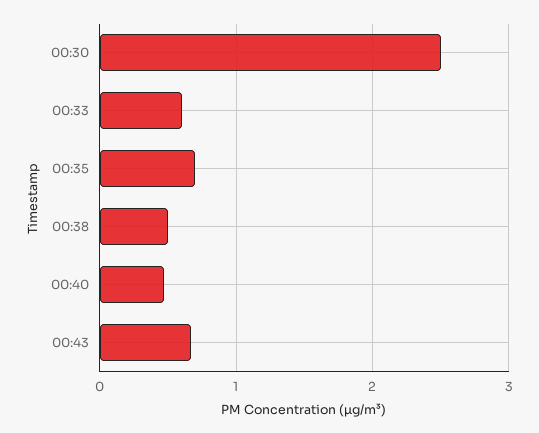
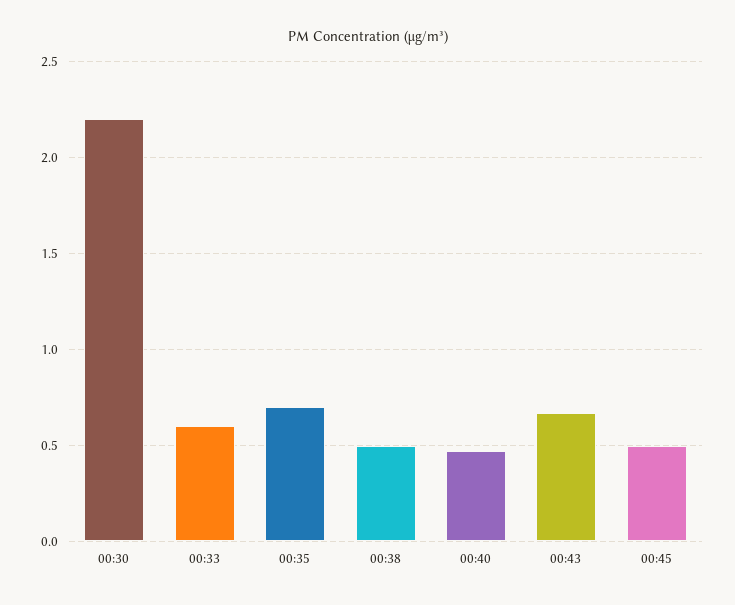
00:30: 2.5 -> 2.2
00:45: none -> 0.5

